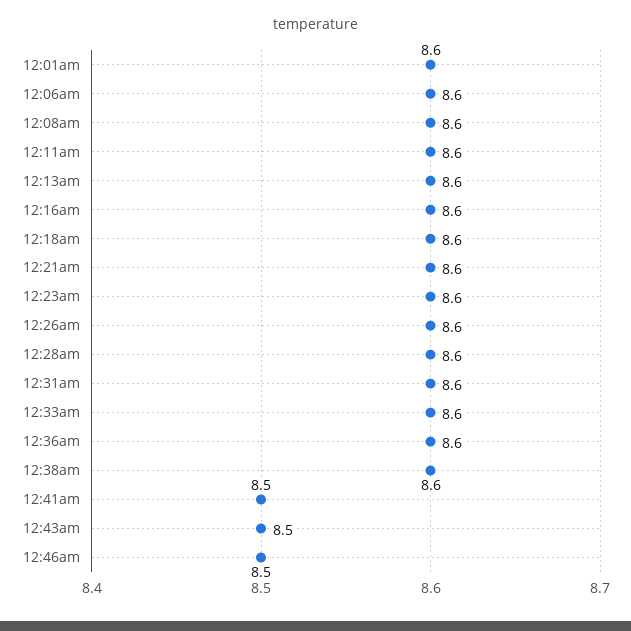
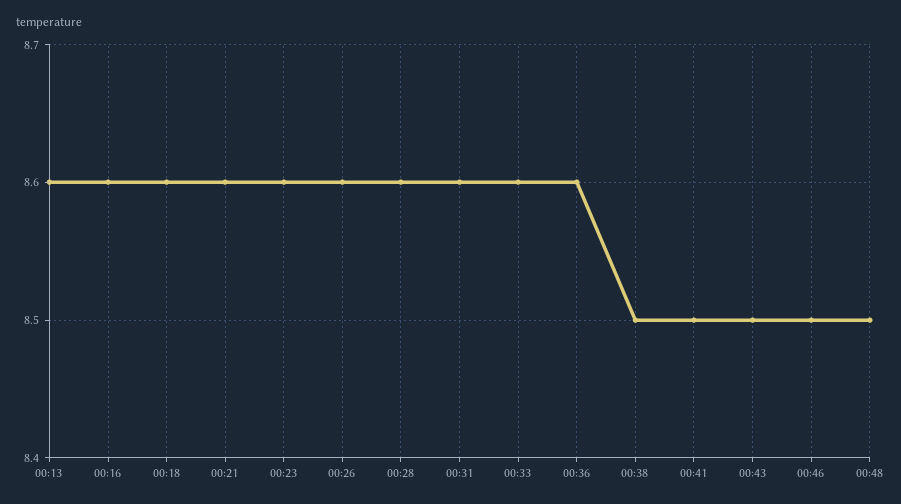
12:01am: 8.6 -> none
12:06am: 8.6 -> none
12:08am: 8.6 -> none
12:11am: 8.6 -> none
12:38am: 8.6 -> 8.5
00:48: none -> 8.5

